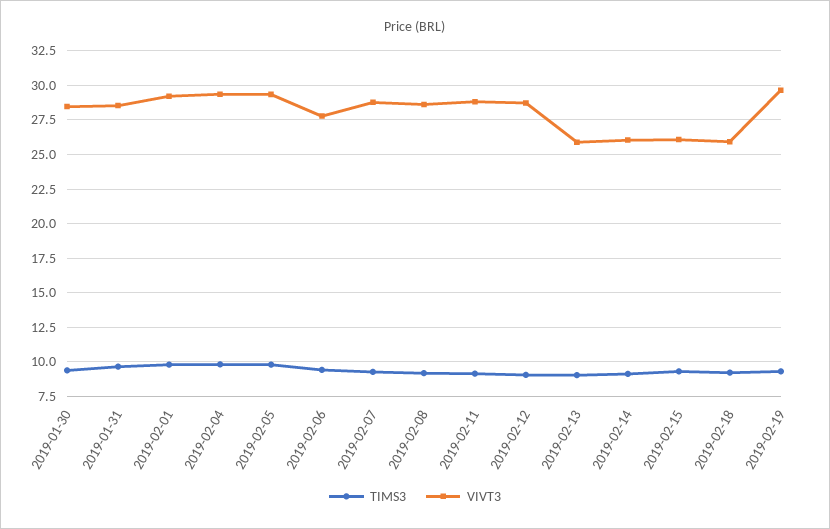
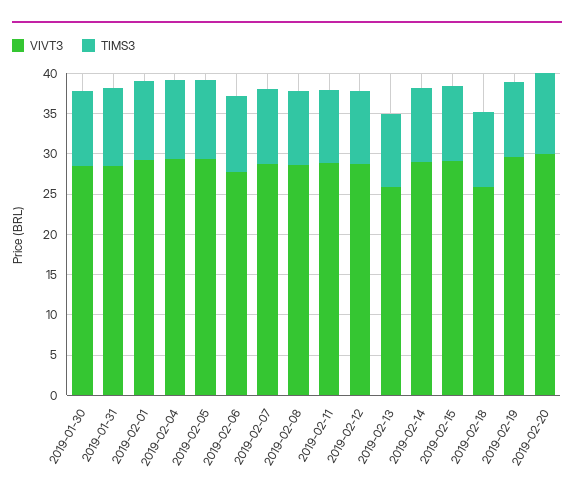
VIVT3, 2019-02-14: 26 -> 29
VIVT3, 2019-02-15: 26 -> 29
VIVT3, 2019-02-20: none -> 30
TIMS3, 2019-02-20: none -> 10

